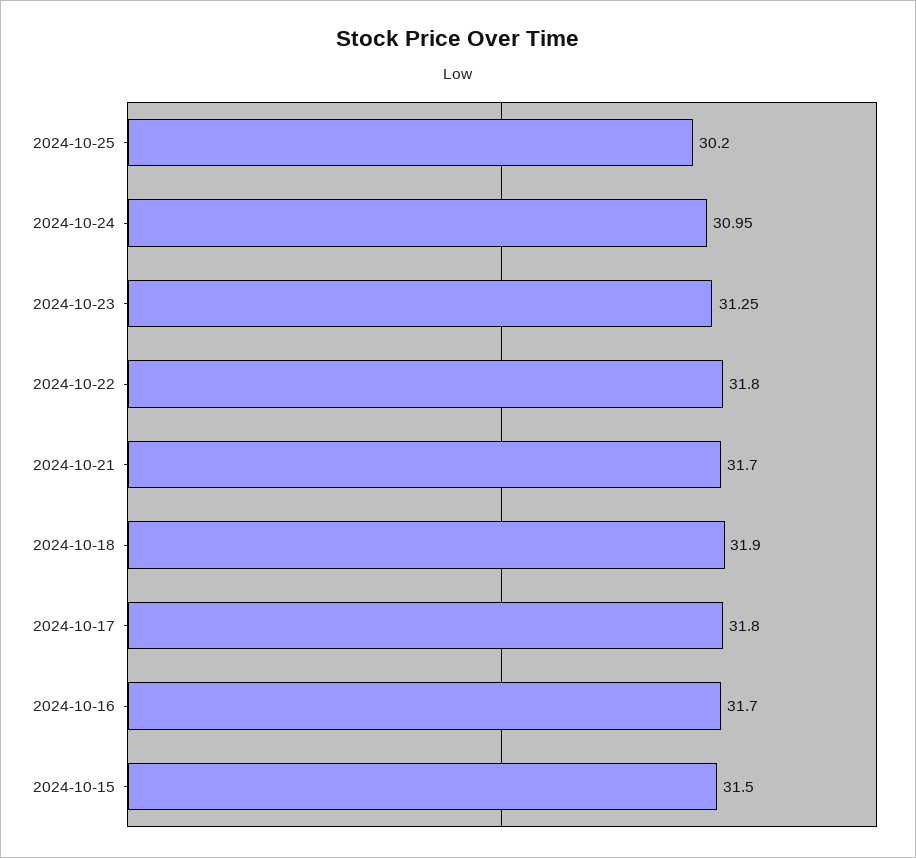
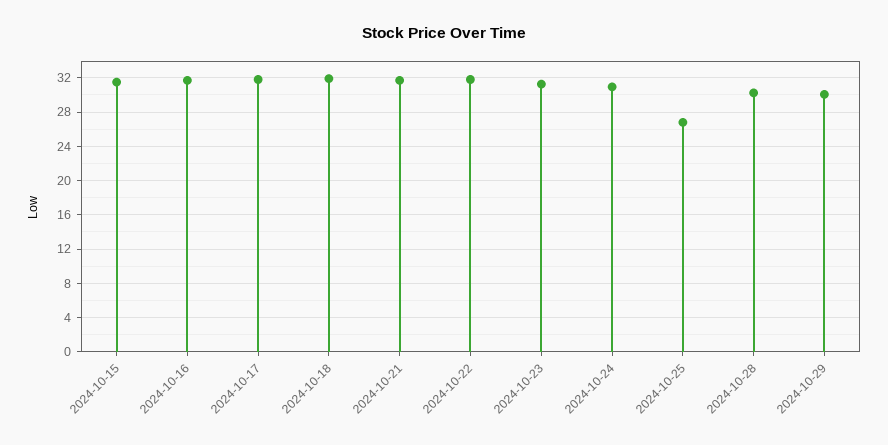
2024-10-25: 30.2 -> 27
2024-10-28: none -> 30
2024-10-29: none -> 30

